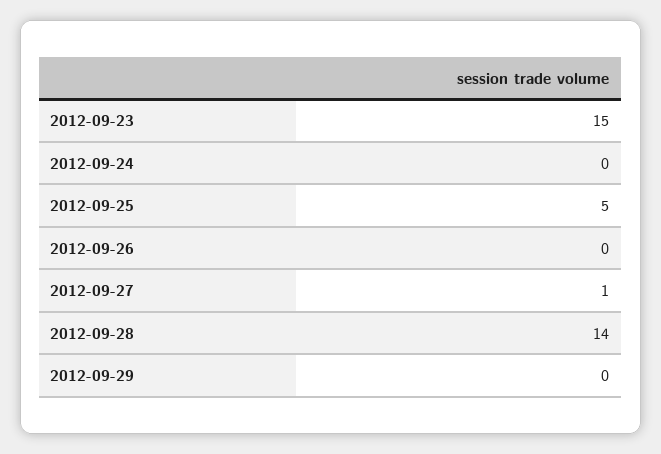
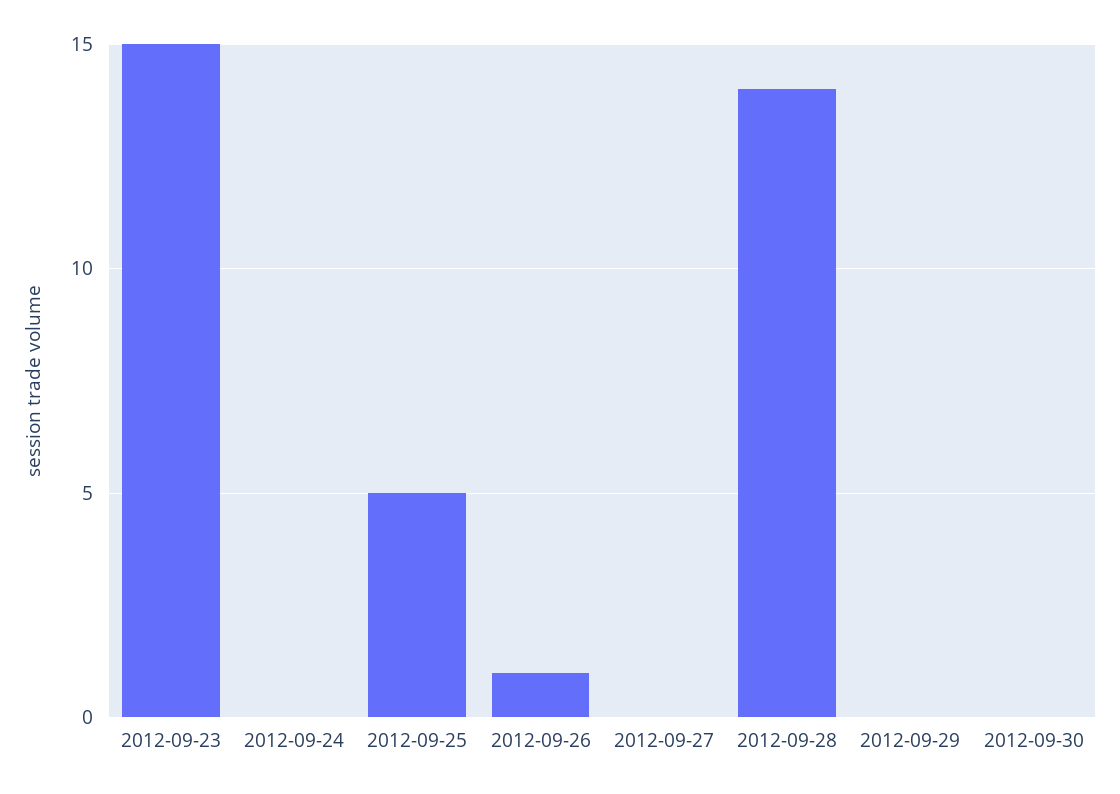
2012-09-26: 0 -> 1
2012-09-27: 1 -> 0
2012-09-30: none -> 0

